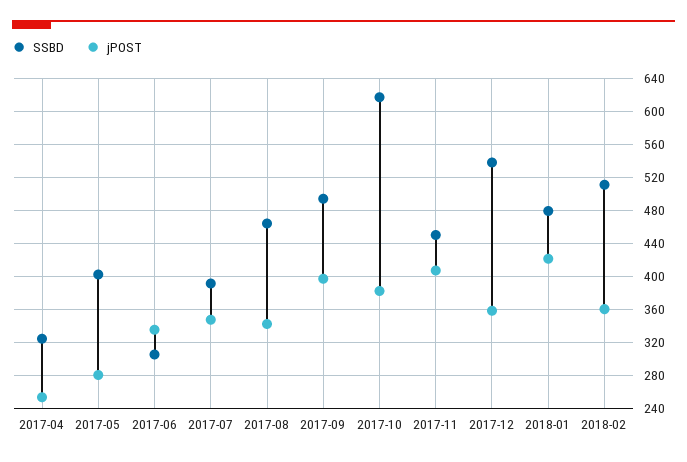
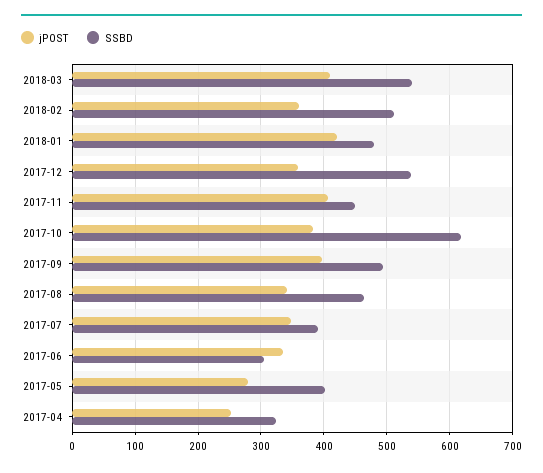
jPOST, 2018-03: none -> 410
SSBD, 2018-03: none -> 540

